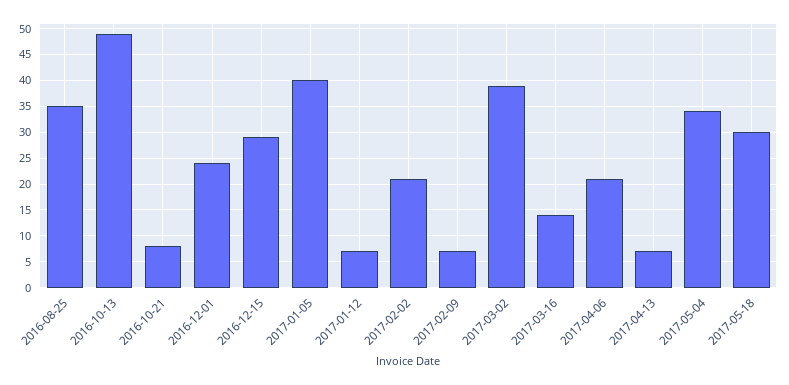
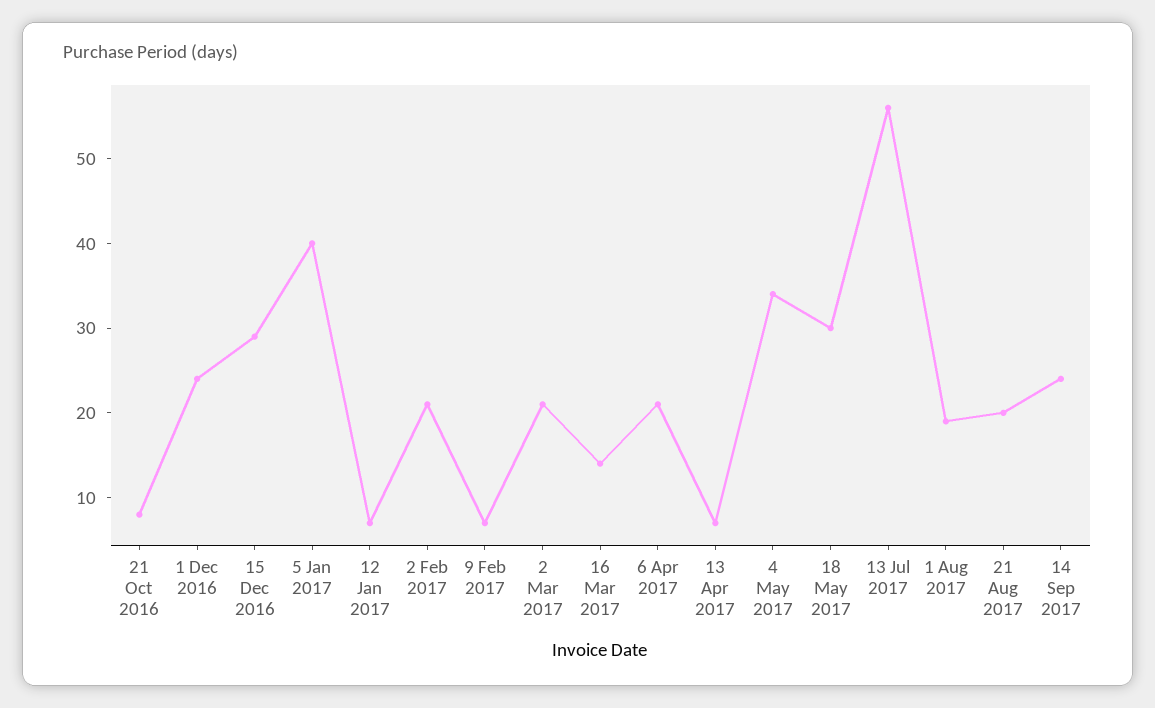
2016-08-25: 35 -> none
2016-10-13: 50 -> none
2017-03-02: 40 -> 21
13 Jul 2017: none -> 56
1 Aug 2017: none -> 19
21 Aug 2017: none -> 20
14 Sep 2017: none -> 24

